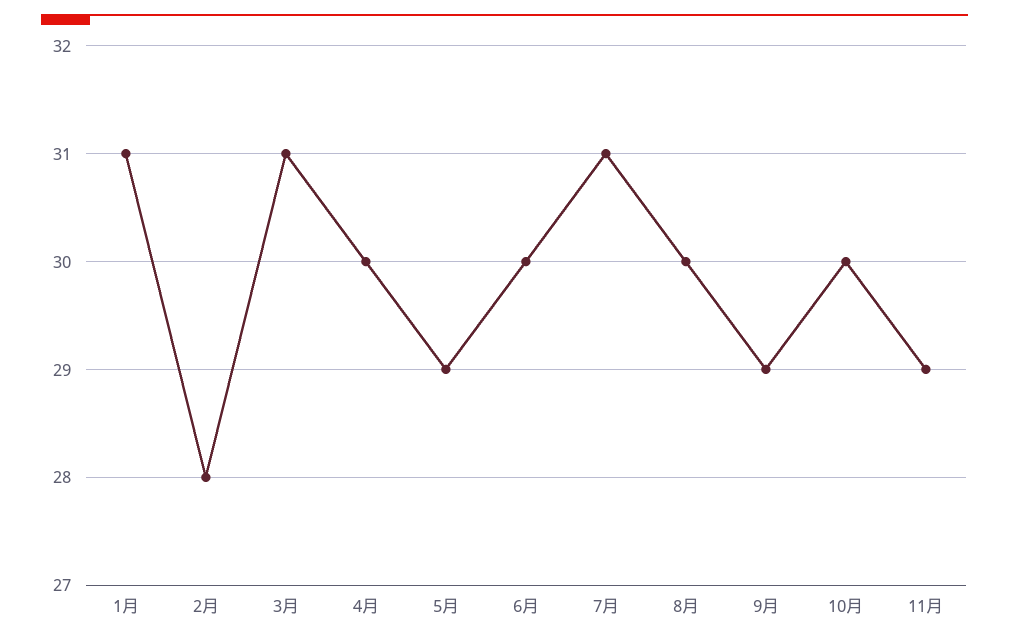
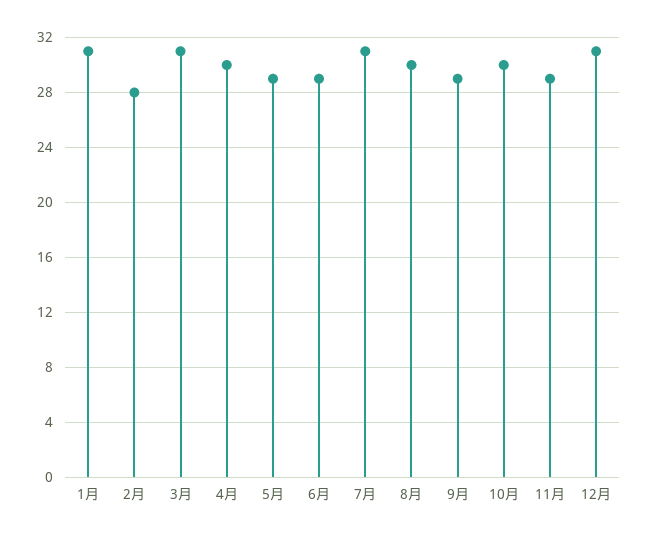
6月: 30 -> 29
12月: none -> 31

